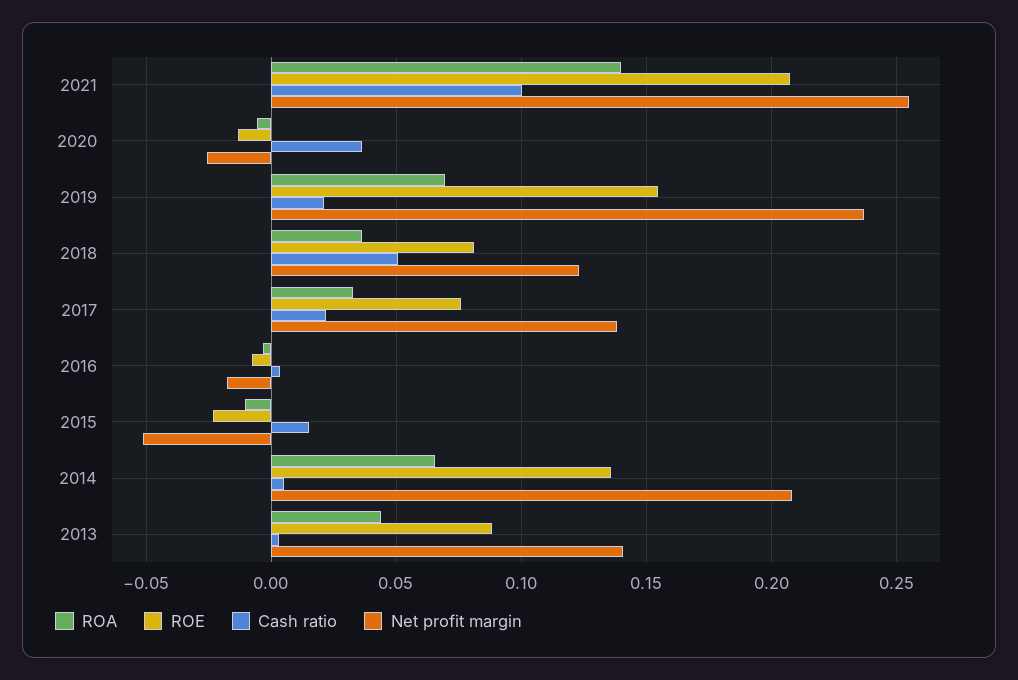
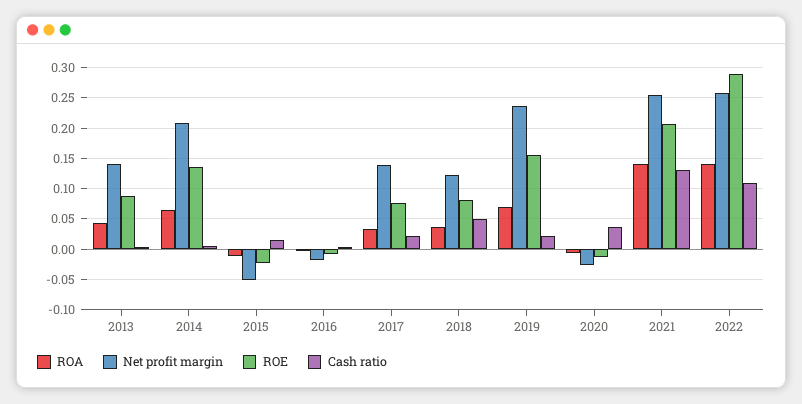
Cash ratio, 2021: 0.1 -> 0.13
ROA, 2022: none -> 0.14
Net profit margin, 2022: none -> 0.26
ROE, 2022: none -> 0.29
Cash ratio, 2022: none -> 0.11

